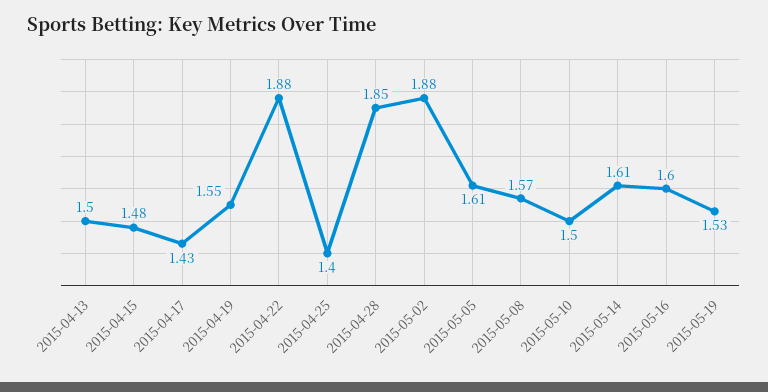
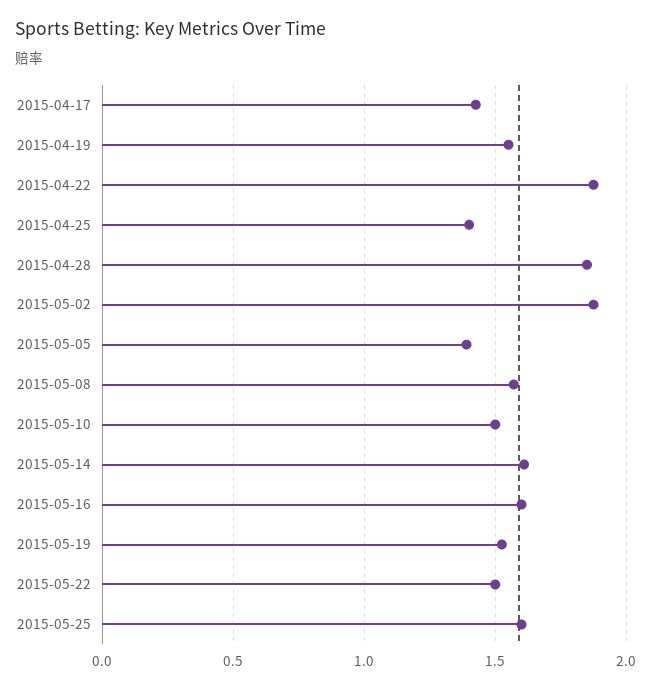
2015-04-13: 1.5 -> none
2015-04-15: 1.48 -> none
2015-05-05: 1.61 -> 1.4
2015-05-22: none -> 1.5
2015-05-25: none -> 1.6

